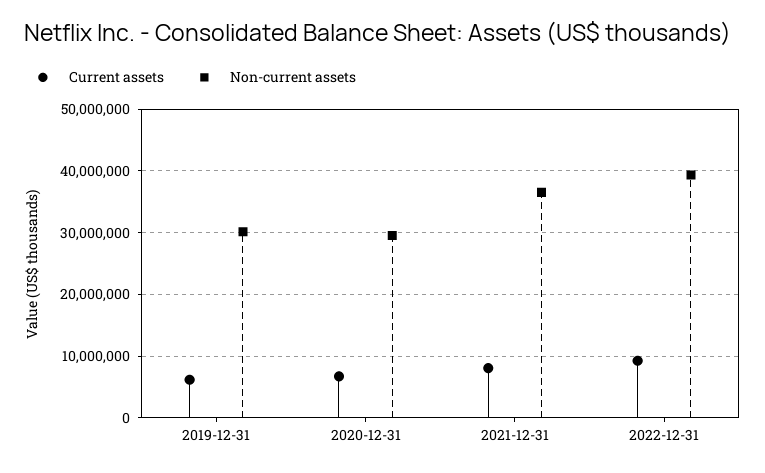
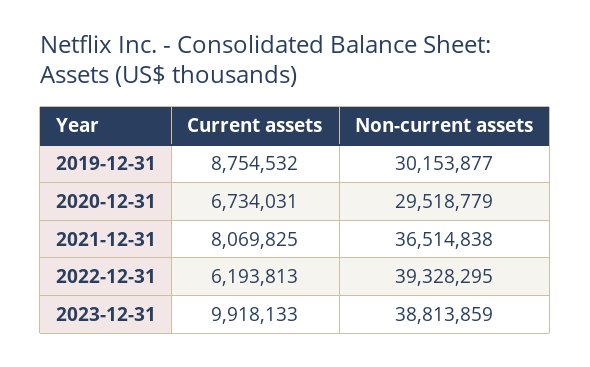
Current assets, 2019-12-31: 6000000 -> 8754532
Current assets, 2022-12-31: 9000000 -> 6193813
Current assets, 2023-12-31: none -> 9918133
Non-current assets, 2023-12-31: none -> 38813859

